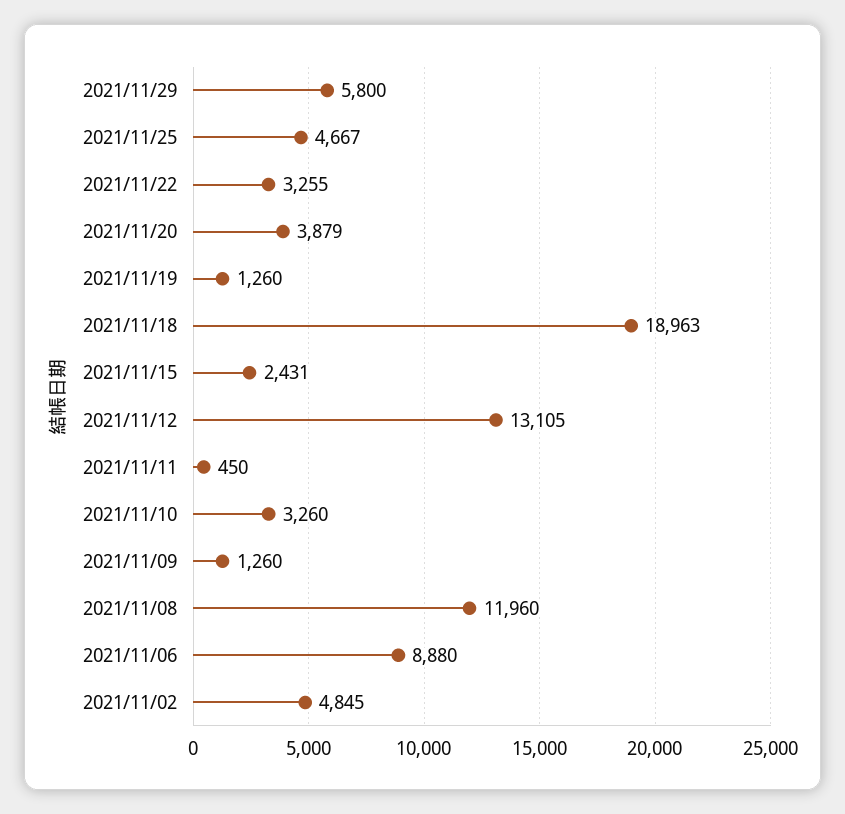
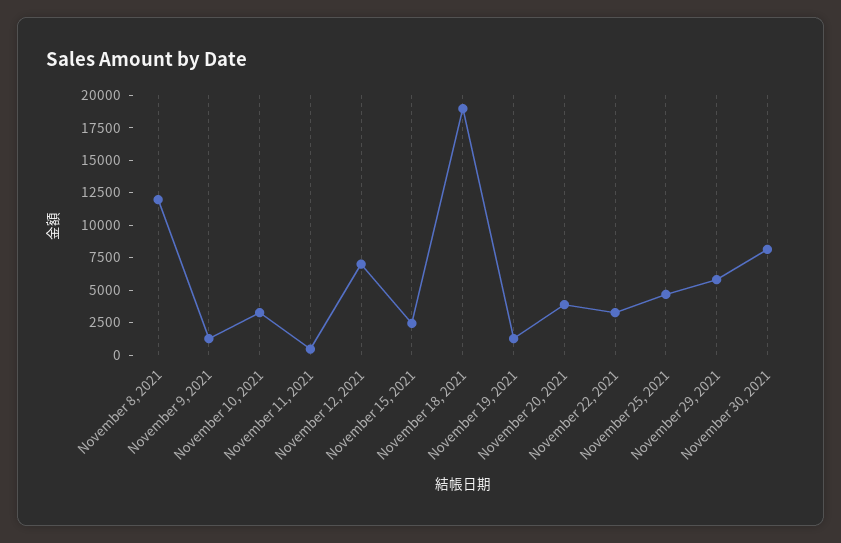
2021/11/12: 13105 -> 7500
2021/11/06: 8880 -> none
2021/11/02: 4845 -> none
November 30, 2021: none -> 7500

